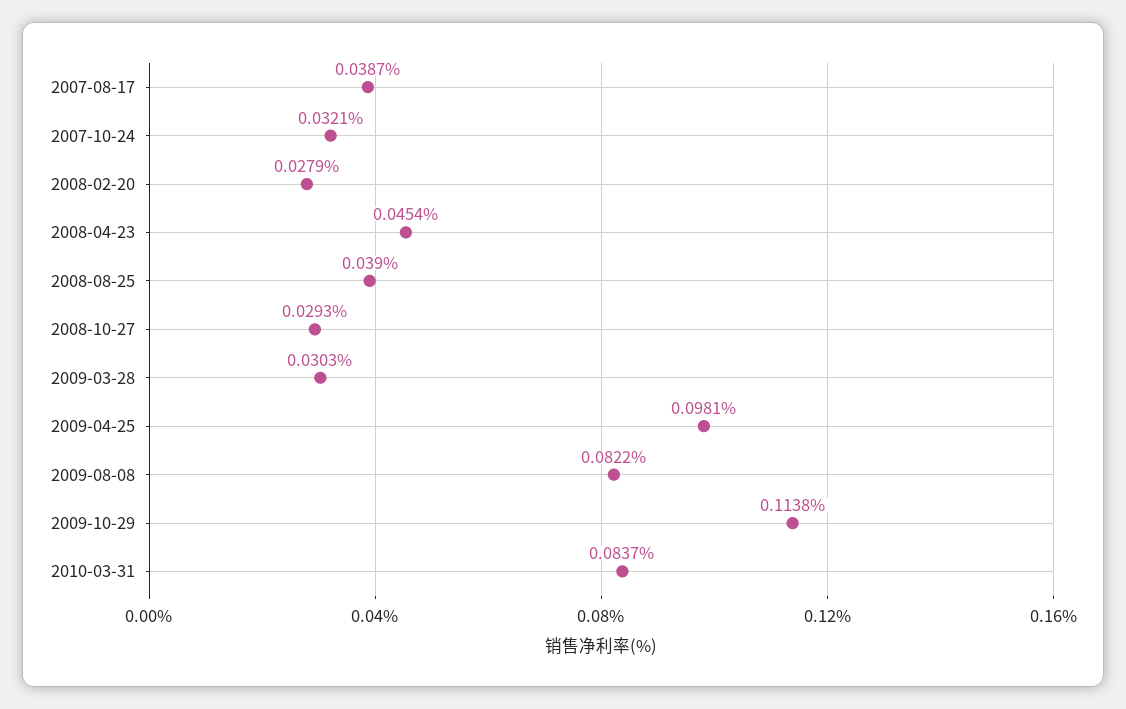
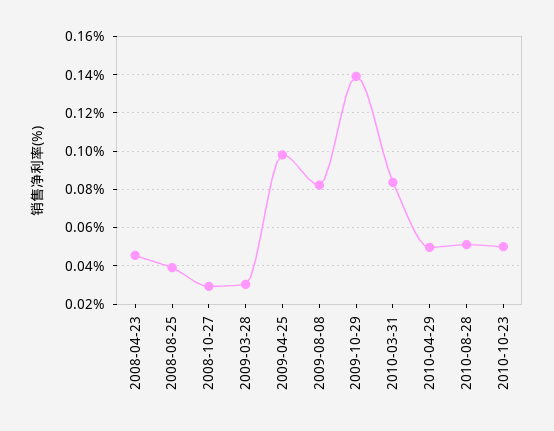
2007-08-17: 0.0387 -> none
2007-10-24: 0.0321 -> none
2008-02-20: 0.0279 -> none
2009-10-29: 0.1138 -> 0.14
2010-04-29: none -> 0.05
2010-08-28: none -> 0.05
2010-10-23: none -> 0.05

